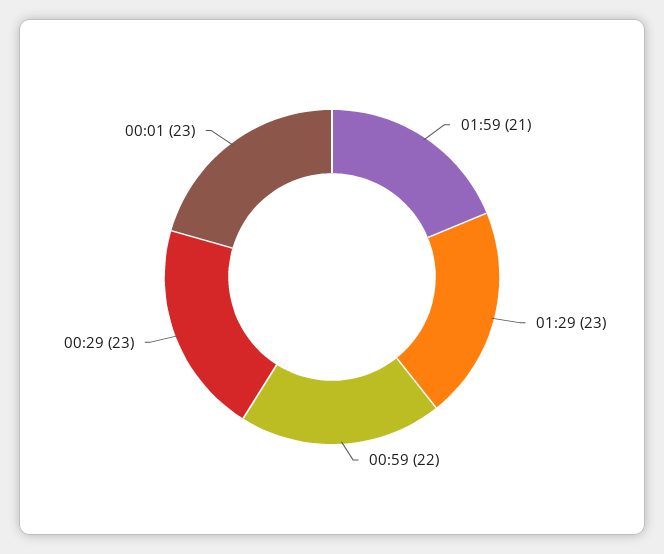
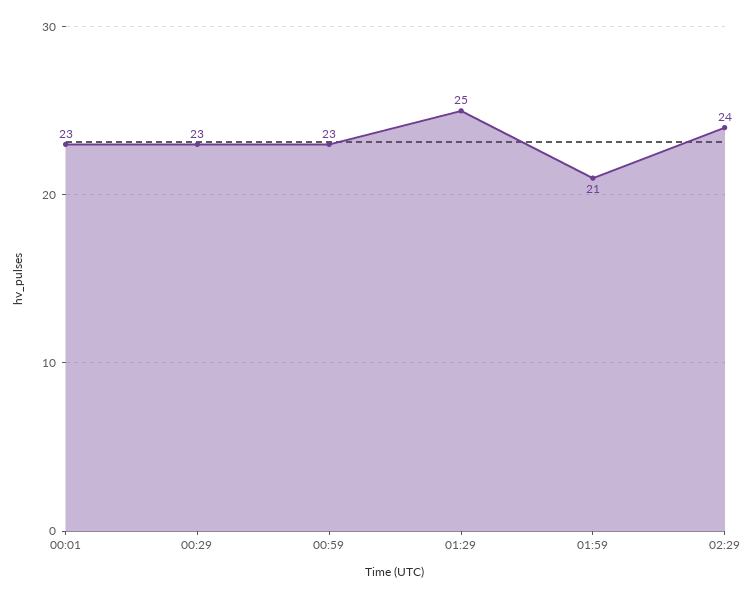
01:29: 23 -> 25
00:59: 22 -> 23
02:29: none -> 24

